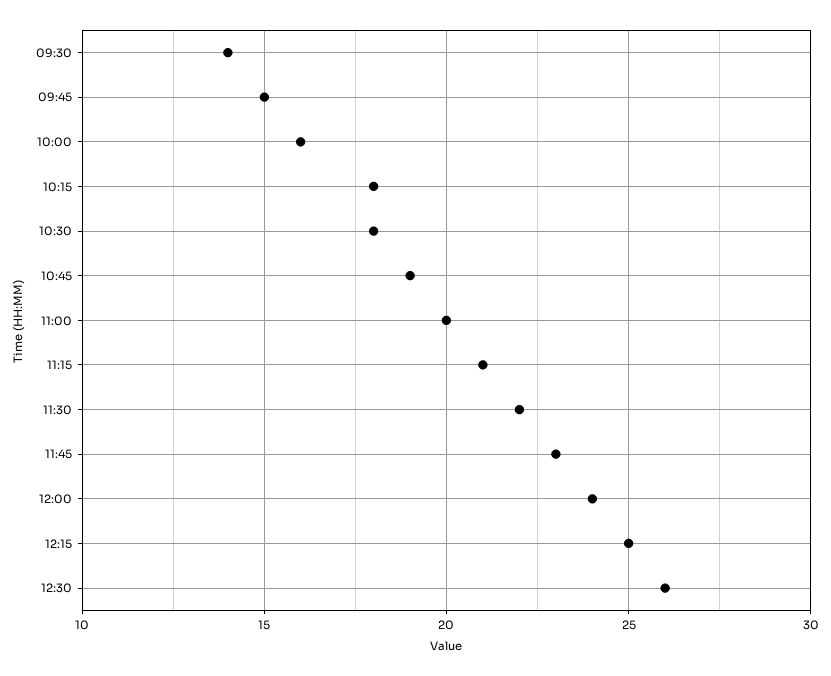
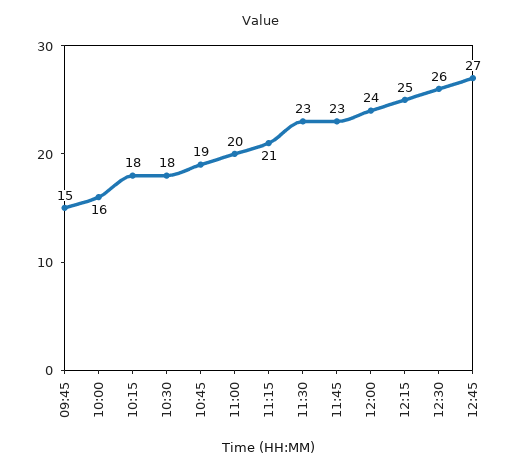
09:30: 14 -> none
11:30: 22 -> 23
12:45: none -> 27

